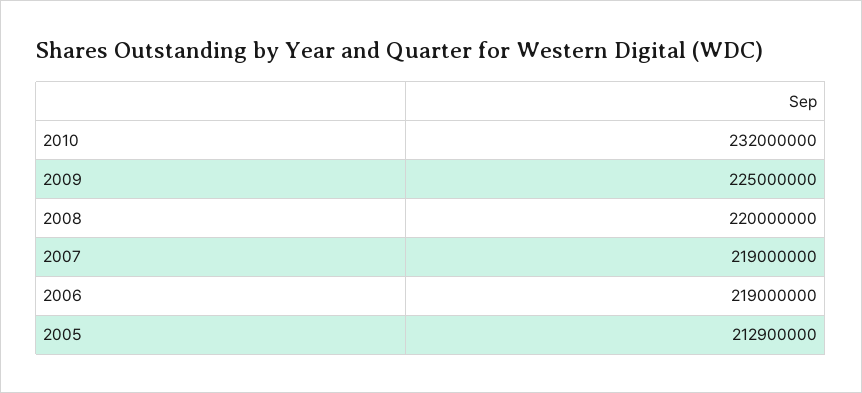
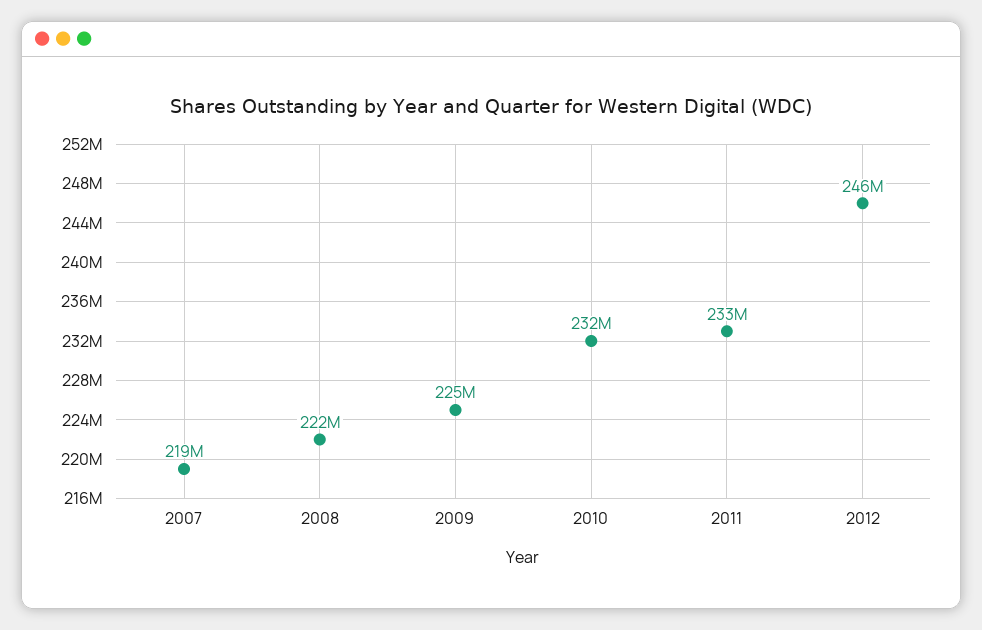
2008: 220000000 -> 222000000
2006: 219000000 -> none
2005: 212900000 -> none
2011: none -> 233000000
2012: none -> 246000000

